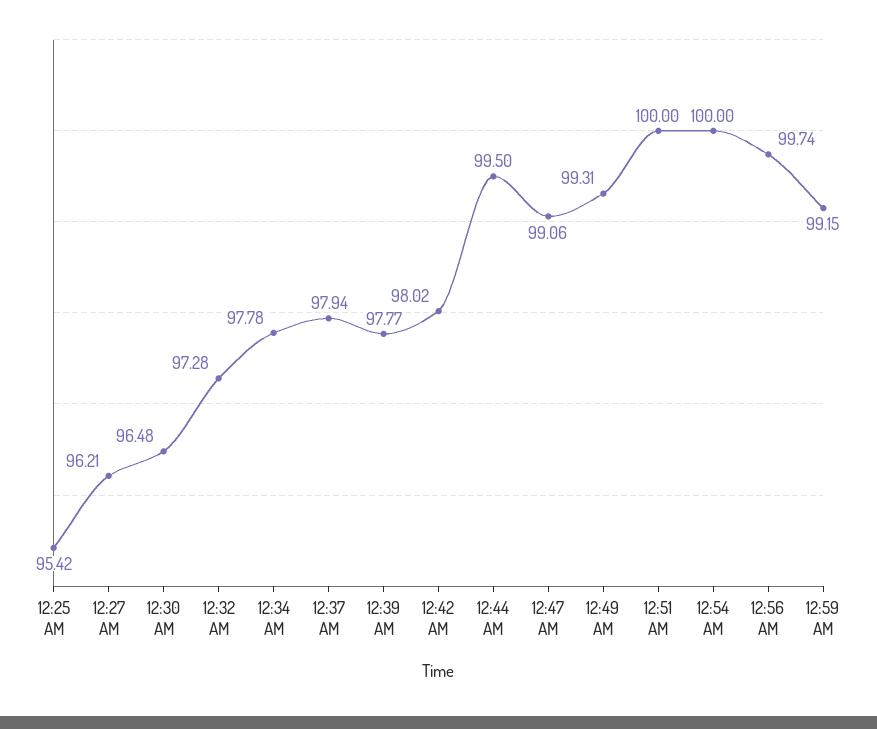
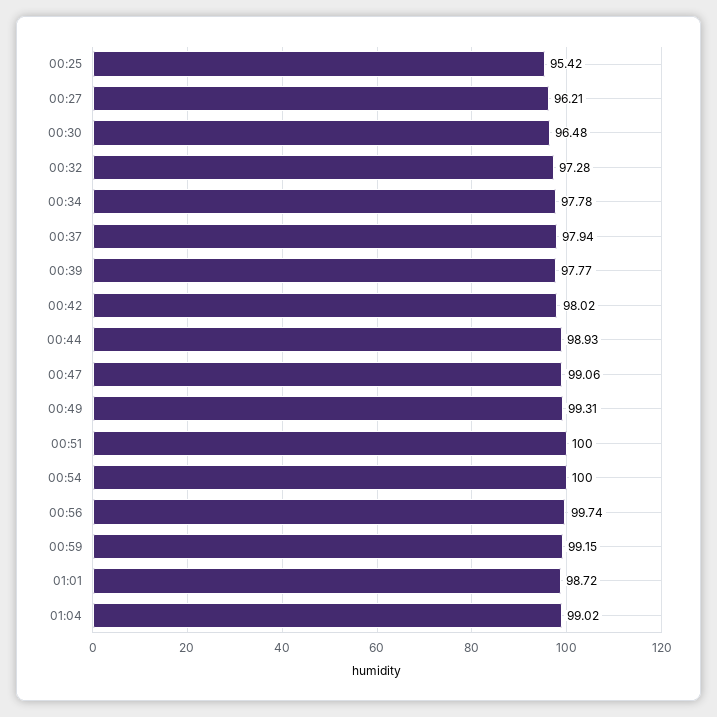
12:44 AM: 99.5 -> 98.93
01:01: none -> 98.72
01:04: none -> 99.02

